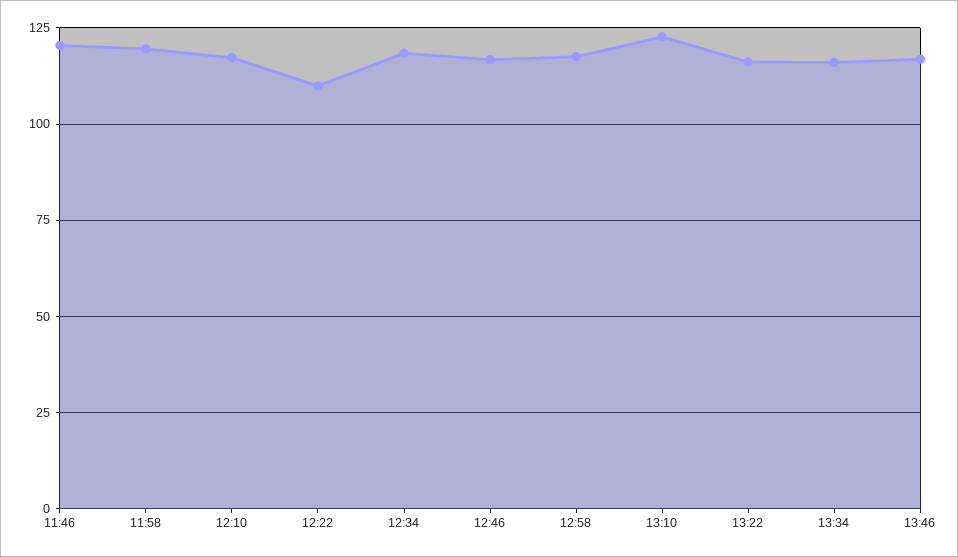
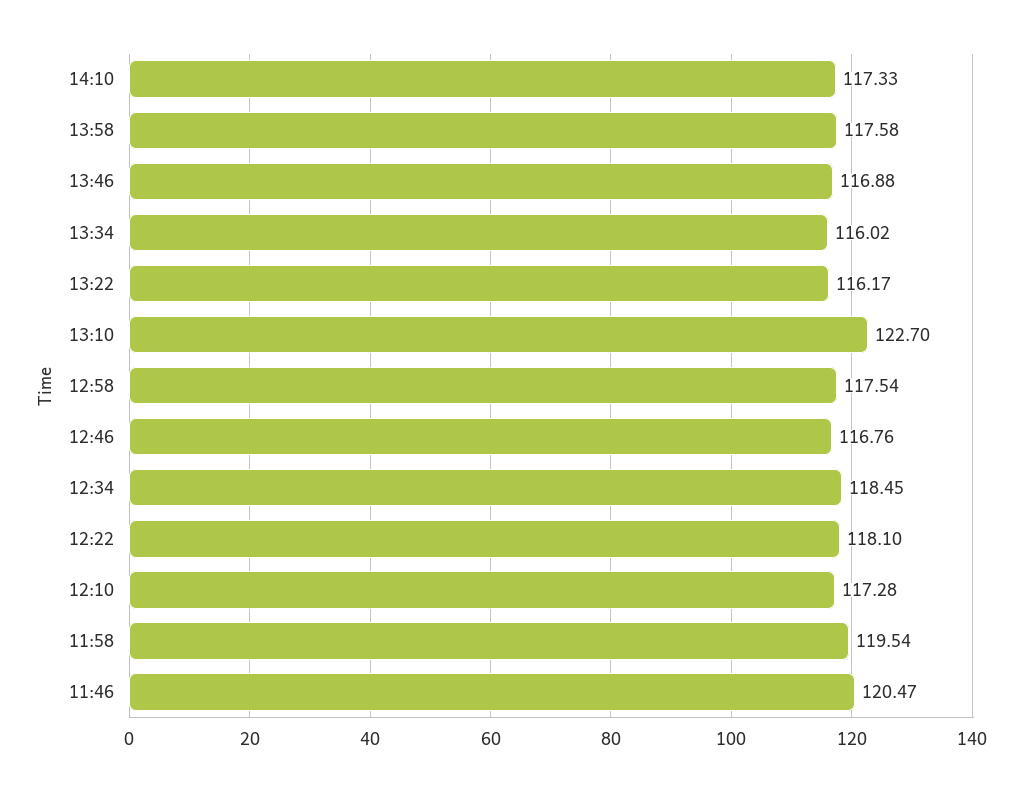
12:22: 110 -> 118.1
14:10: none -> 117.33
13:58: none -> 117.58

